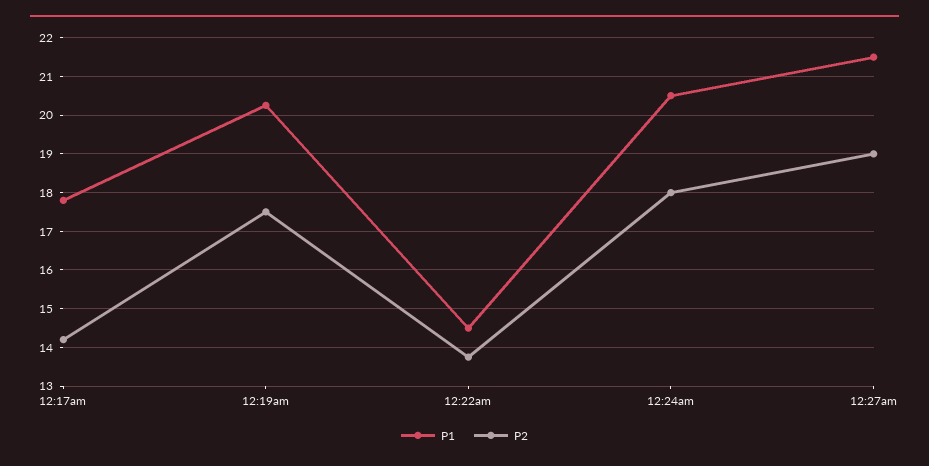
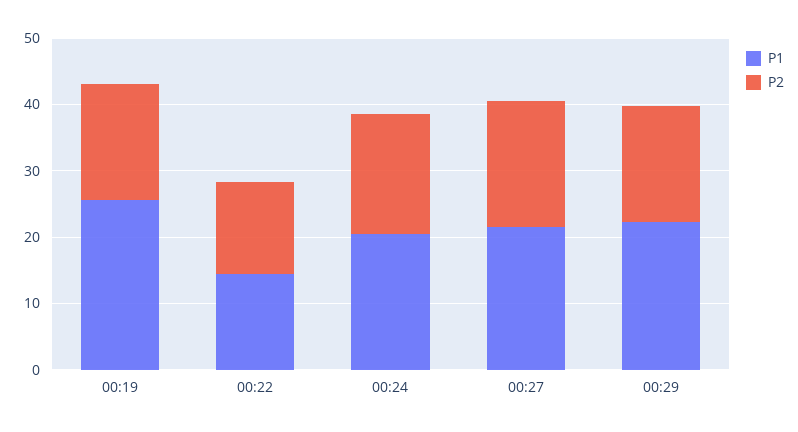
P1, 12:17am: 17.8 -> none
P2, 12:17am: 14.2 -> none
P1, 12:19am: 20.2 -> 26
P1, 00:29: none -> 22
P2, 00:29: none -> 18

